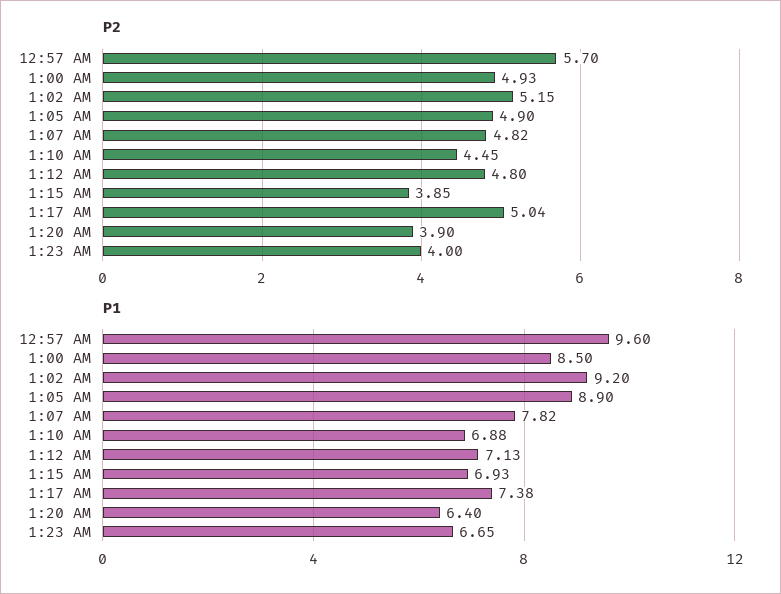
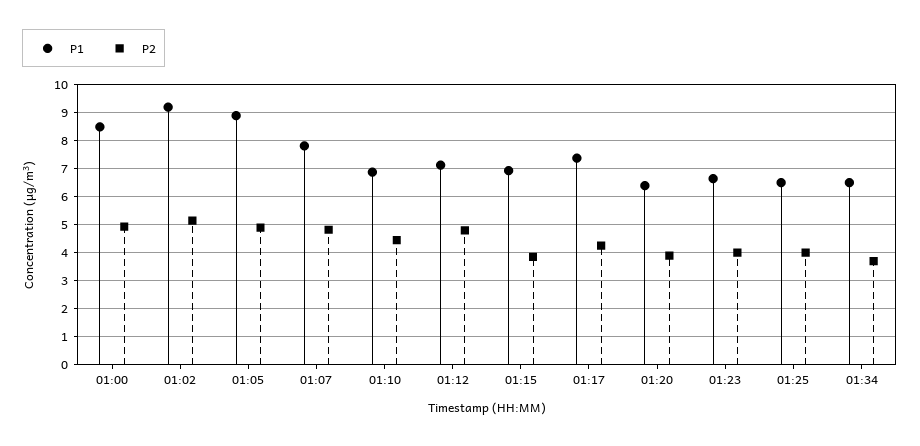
P2, 12:57 AM: 5.7 -> none
P2, 1:17 AM: 5.04 -> 4.25
P1, 12:57 AM: 9.6 -> none
P1, 01:25: none -> 6.5
P2, 01:25: none -> 4
P1, 01:34: none -> 6.5
P2, 01:34: none -> 3.75

